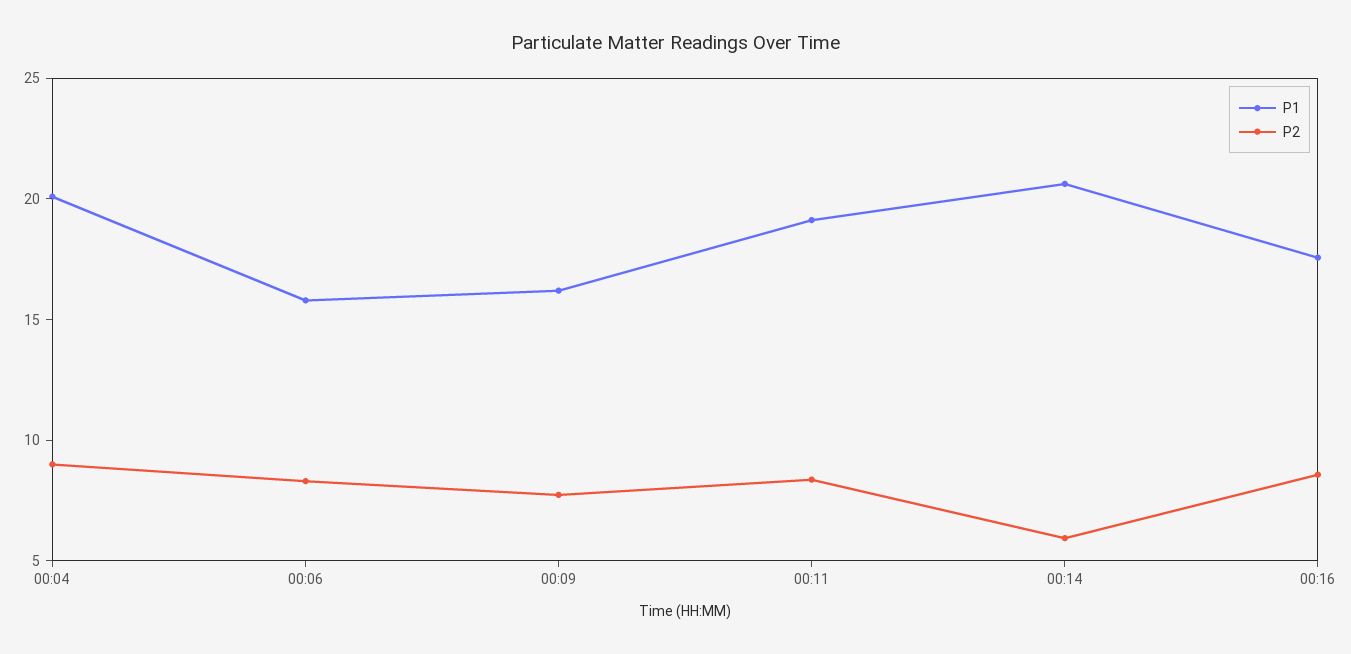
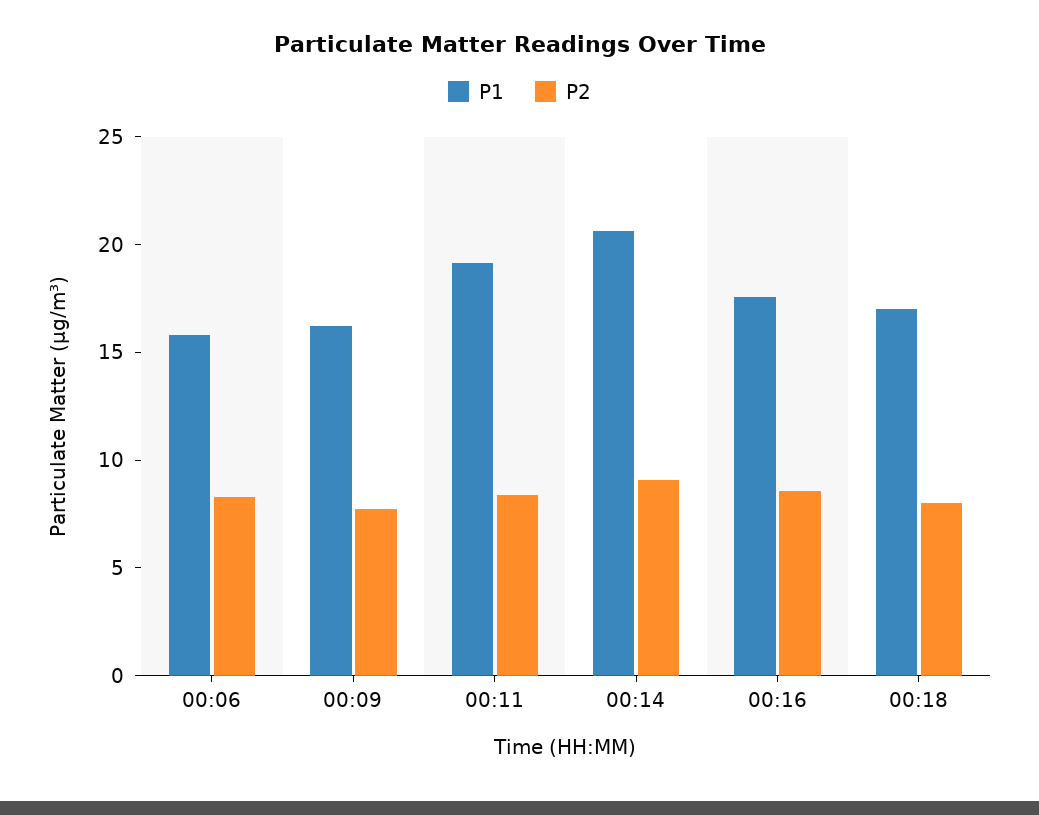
P1, 00:04: 20 -> none
P2, 00:04: 9 -> none
P2, 00:14: 6 -> 9
P1, 00:18: none -> 17
P2, 00:18: none -> 8

